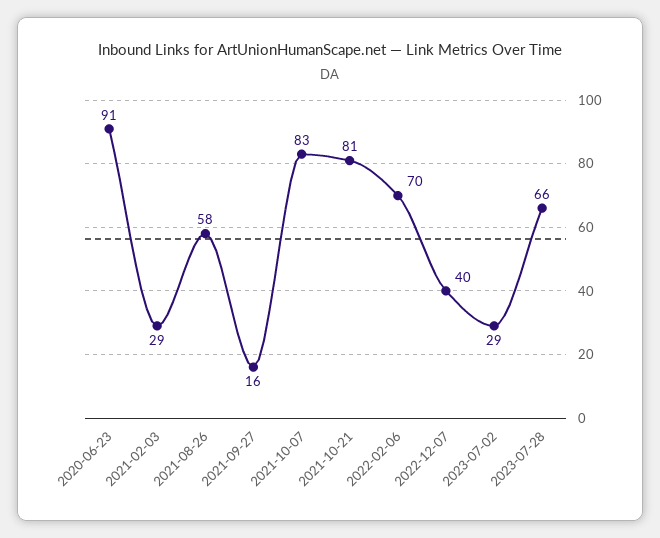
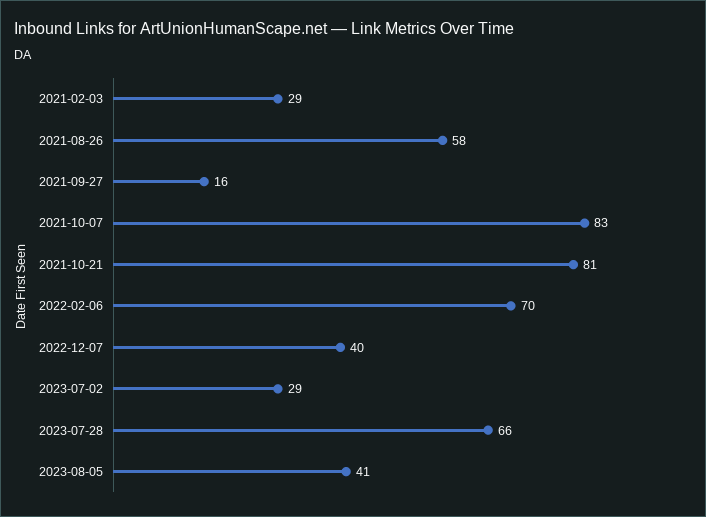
2020-06-23: 91 -> none
2023-08-05: none -> 41

